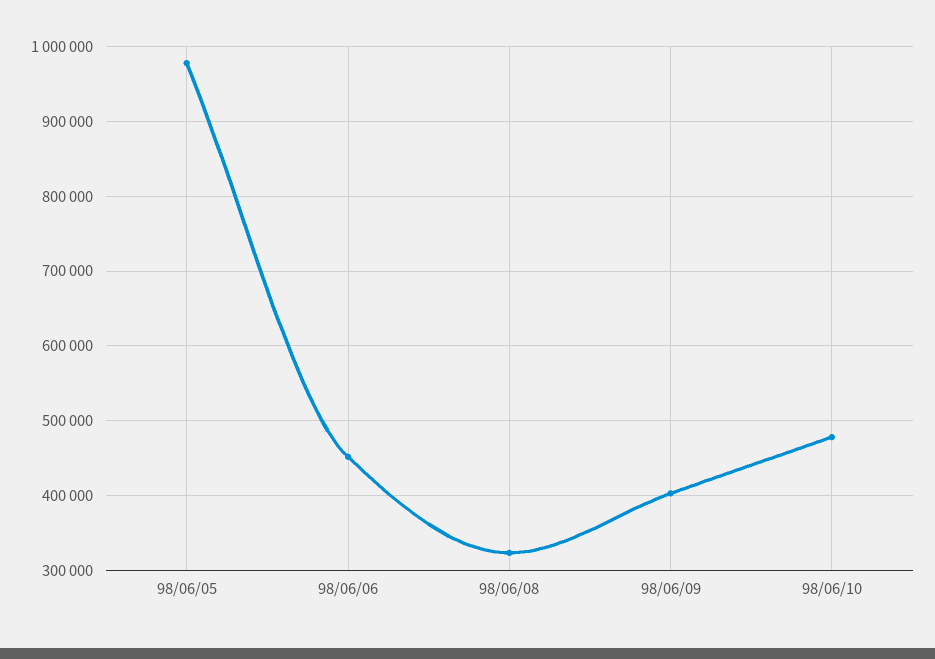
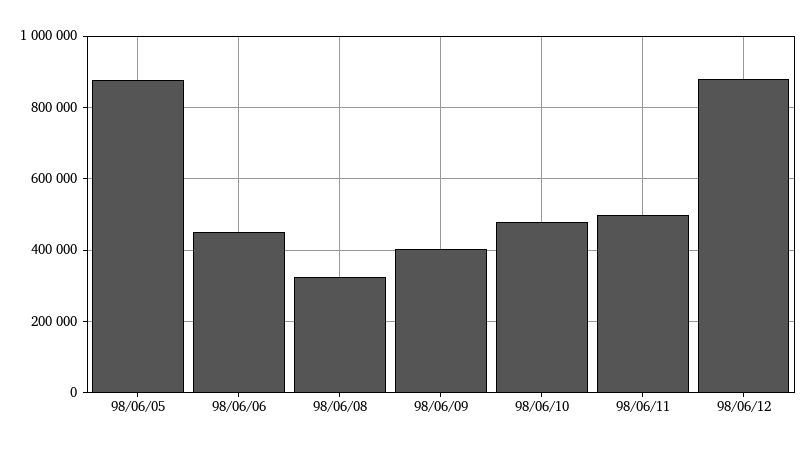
98/06/05: 980000 -> 880000
98/06/11: none -> 500000
98/06/12: none -> 880000

